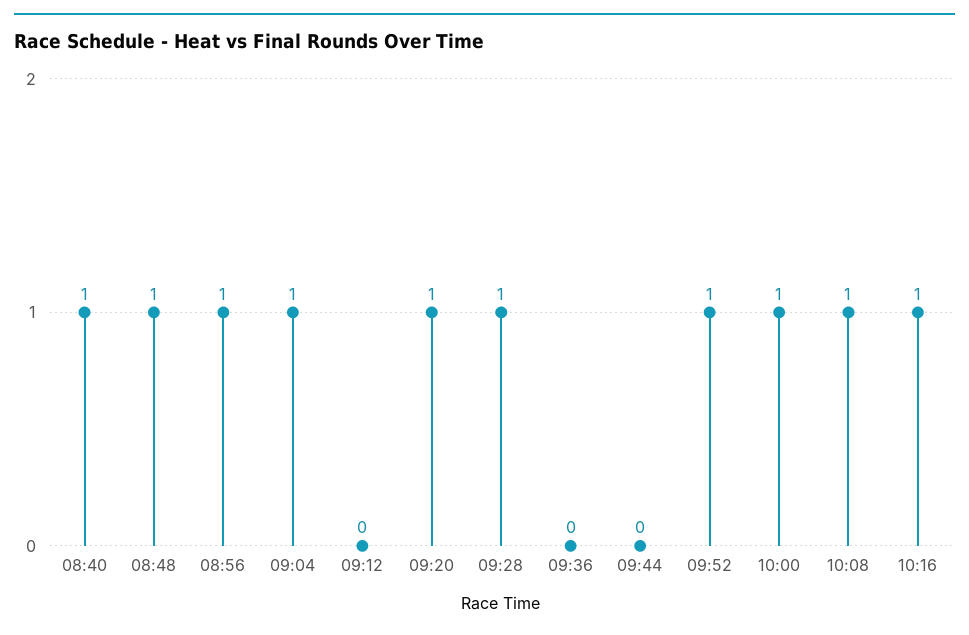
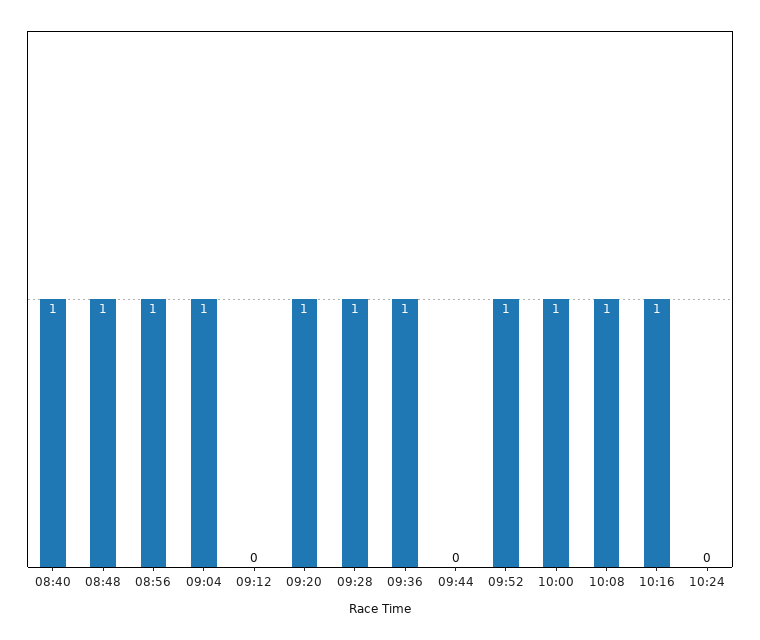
09:36: 0 -> 1
10:24: none -> 0

